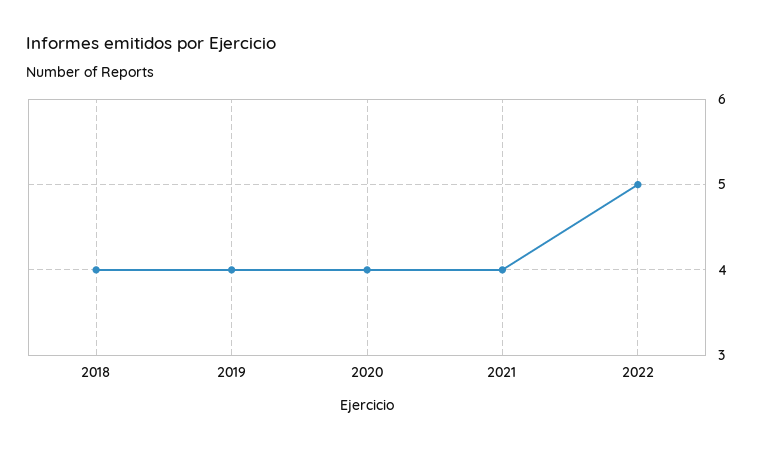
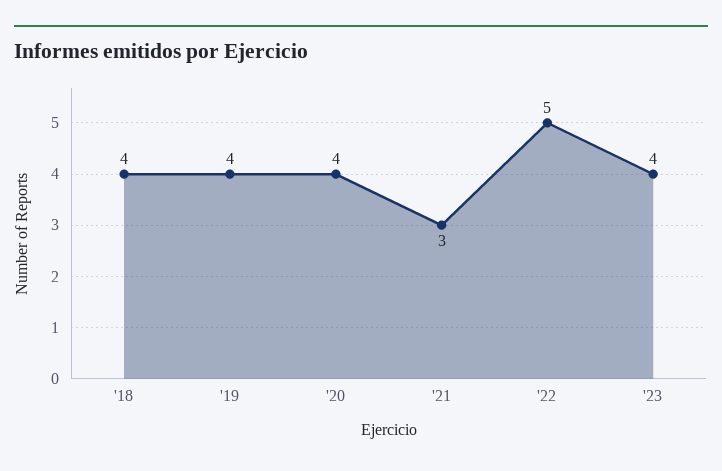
2021: 4 -> 3
'23: none -> 4

